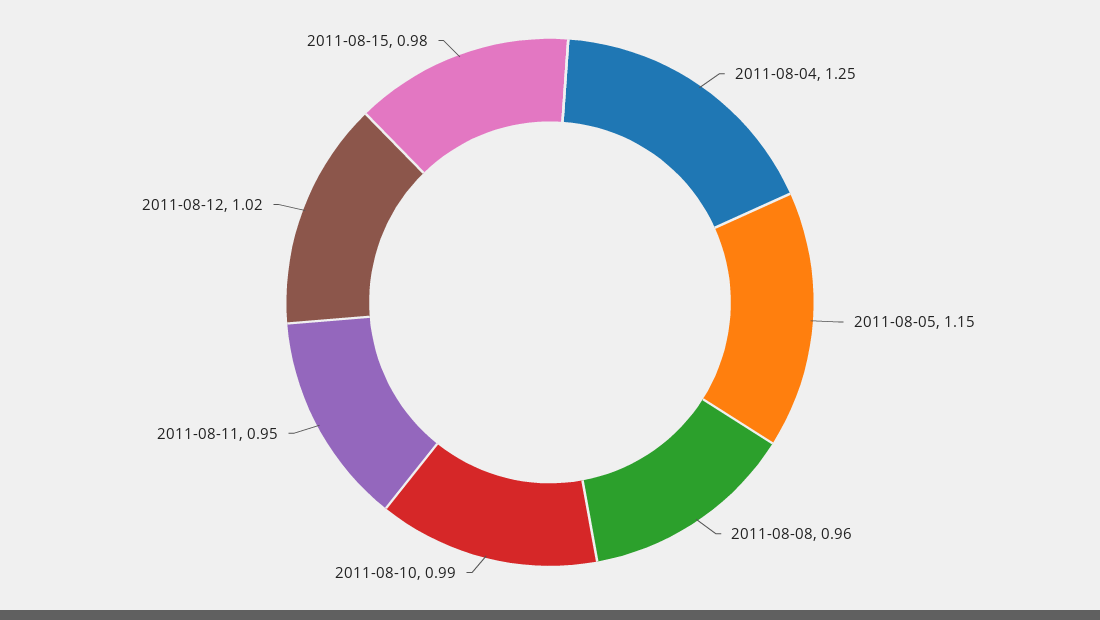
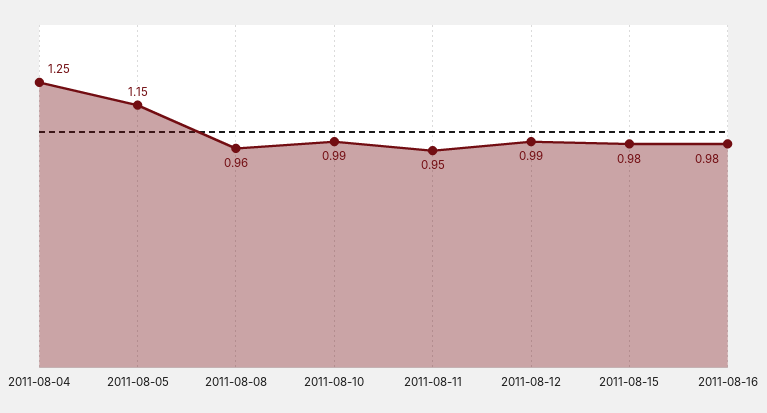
2011-08-12: 1.02 -> 0.99
2011-08-16: none -> 0.98

